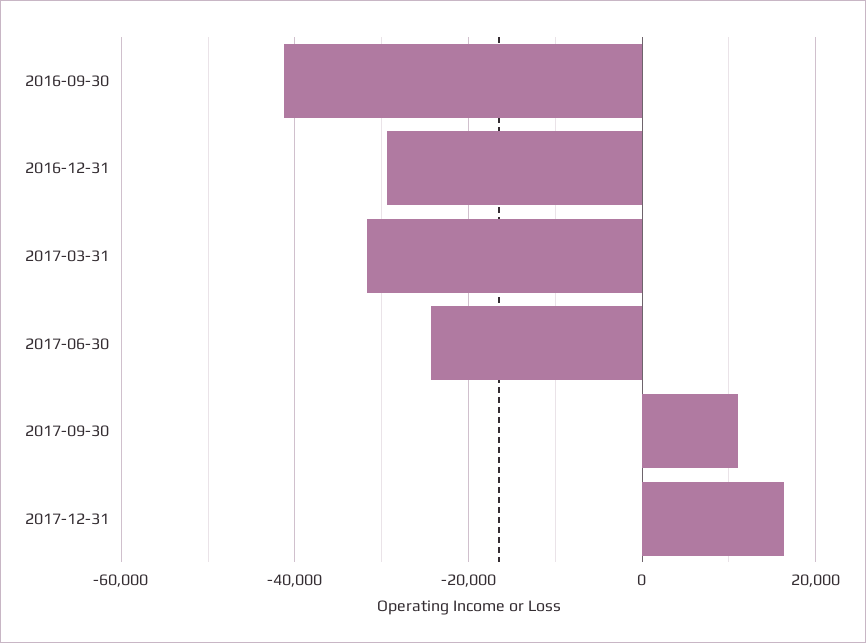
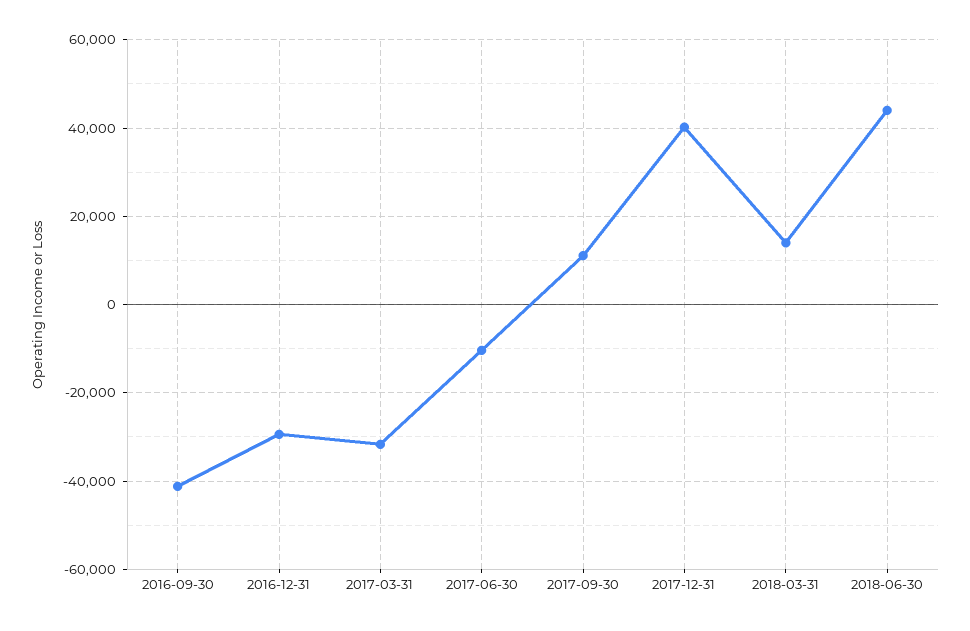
2017-06-30: -24000 -> -10000
2017-12-31: 16000 -> 40000
2018-03-31: none -> 14000
2018-06-30: none -> 44000

